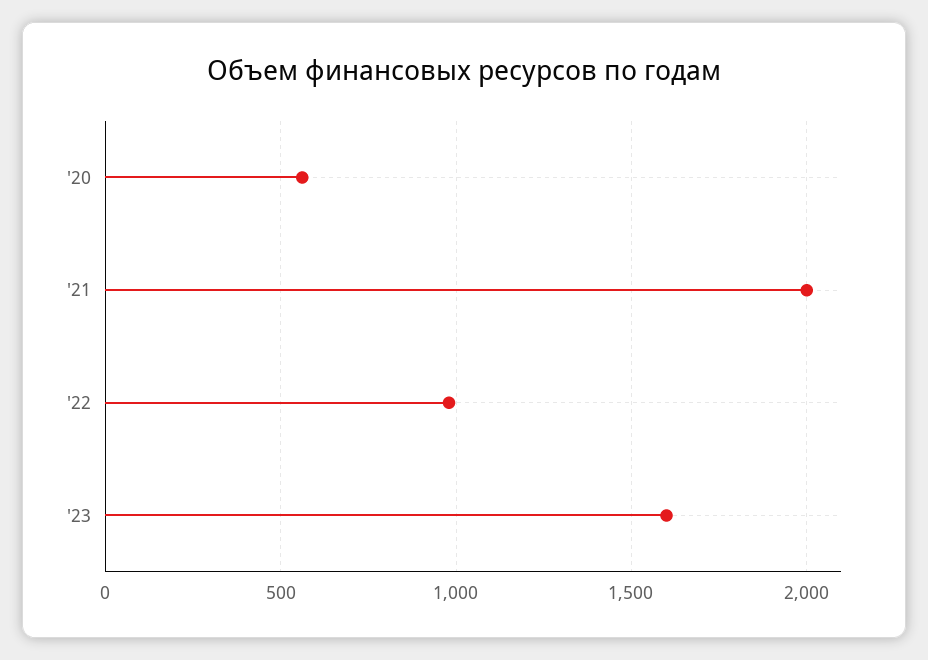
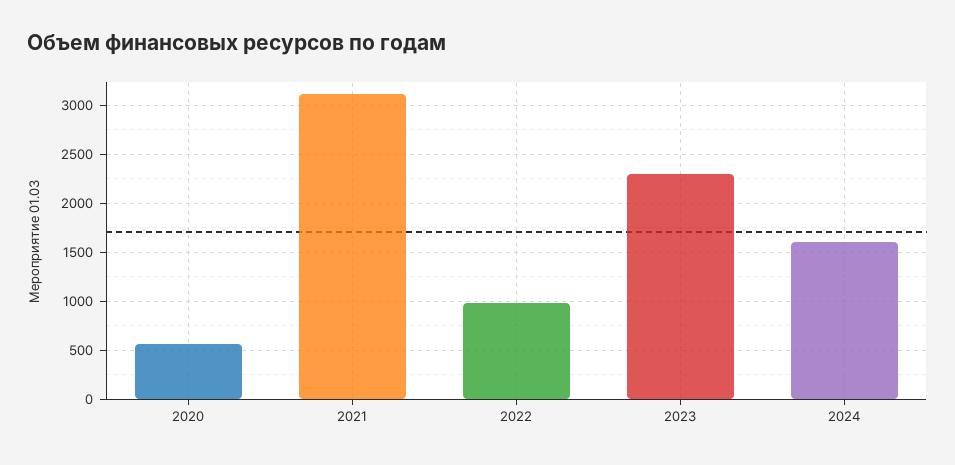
'21: 2000 -> 3100
'23: 1600 -> 2300
2024: none -> 1600

